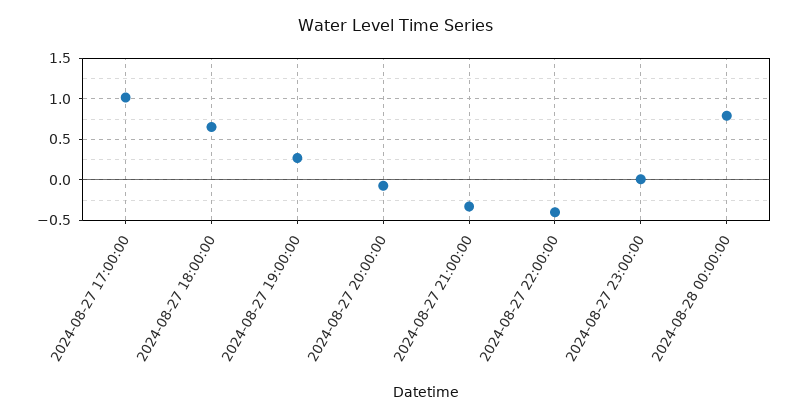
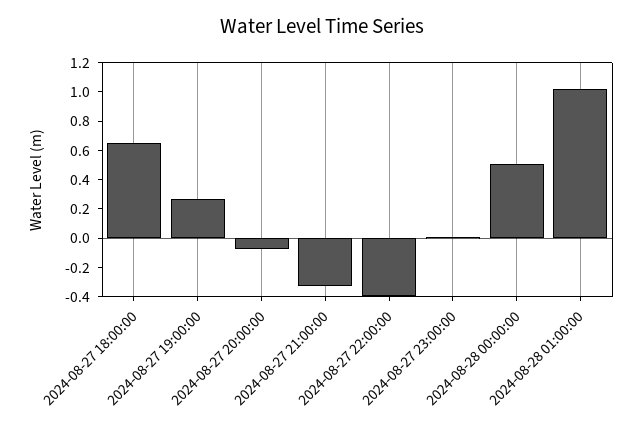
2024-08-27 17:00:00: 1 -> none
2024-08-28 00:00:00: 0.8 -> 0.5
2024-08-28 01:00:00: none -> 1

